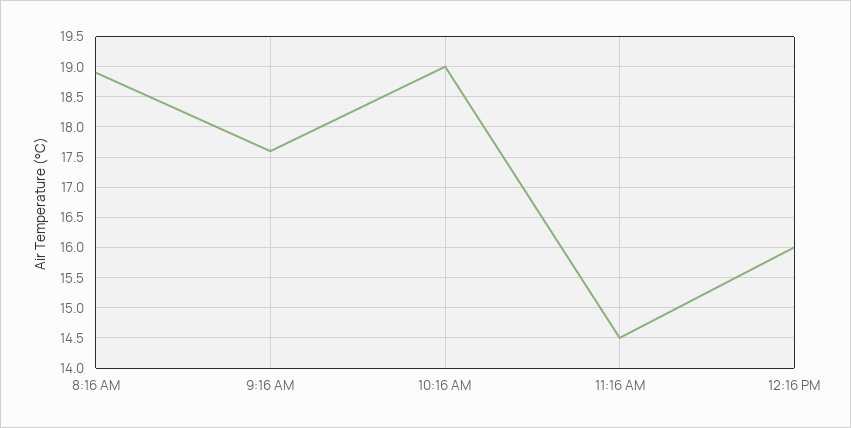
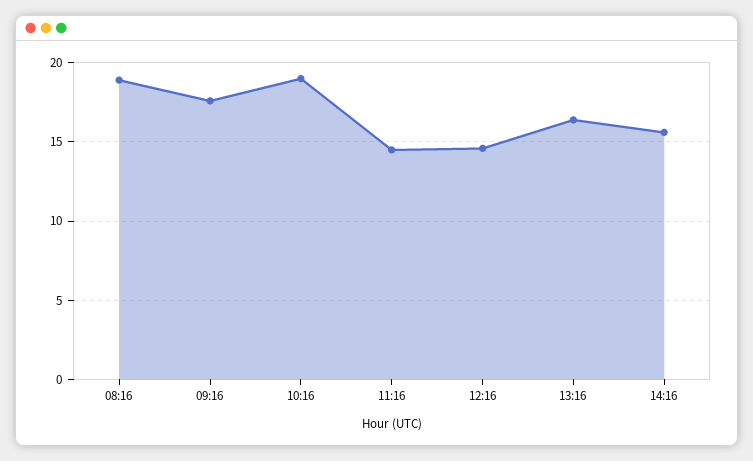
12:16 PM: 16 -> 14.5
13:16: none -> 16.5
14:16: none -> 15.5

